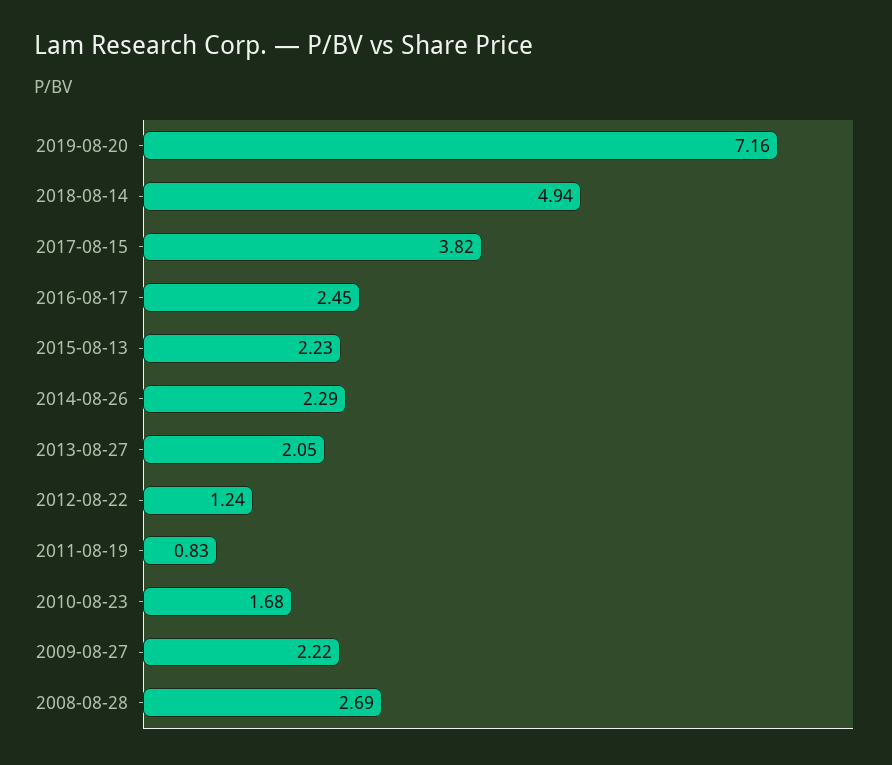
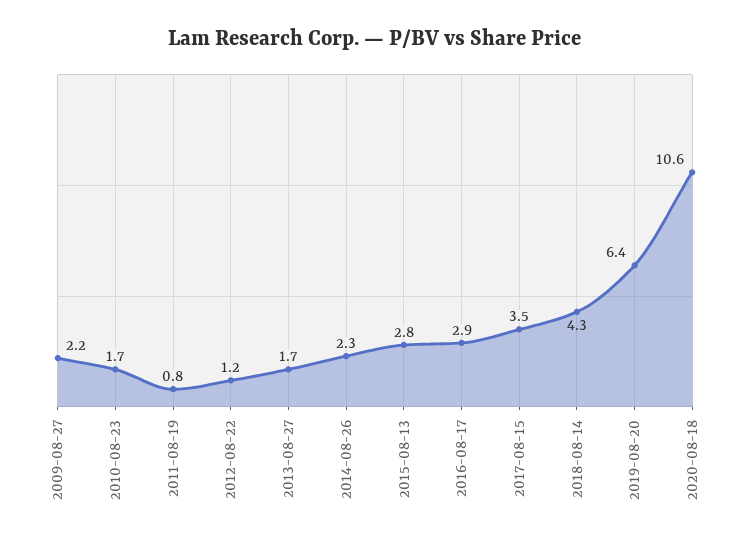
2019-08-20: 7.16 -> 6.4
2018-08-14: 4.94 -> 4.3
2017-08-15: 3.82 -> 3.5
2016-08-17: 2.45 -> 2.9
2015-08-13: 2.23 -> 2.8
2013-08-27: 2.05 -> 1.7
2008-08-28: 2.69 -> none
2020-08-18: none -> 10.6

